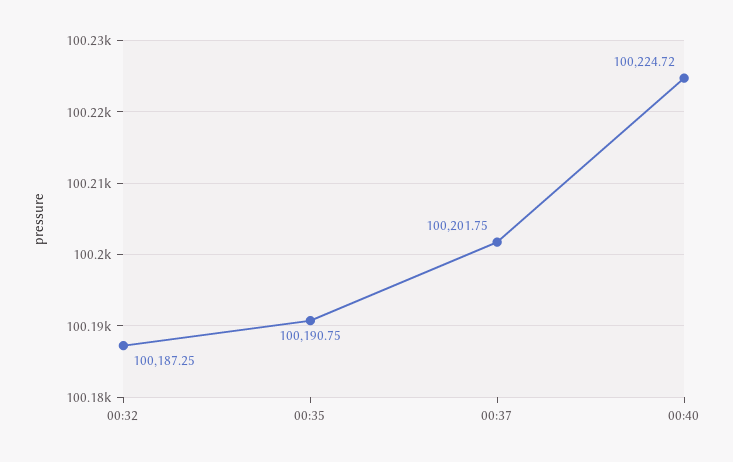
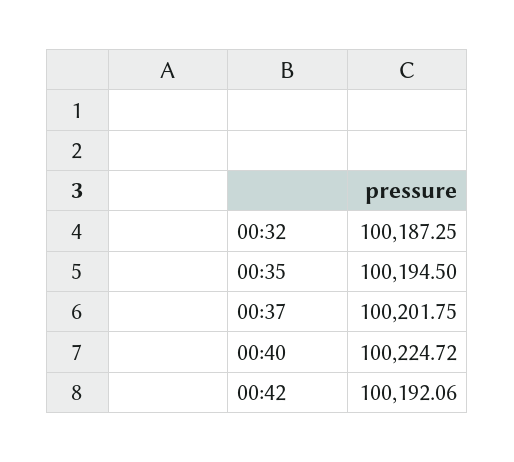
00:35: 100190.75 -> 100194.5
00:42: none -> 100192.06

